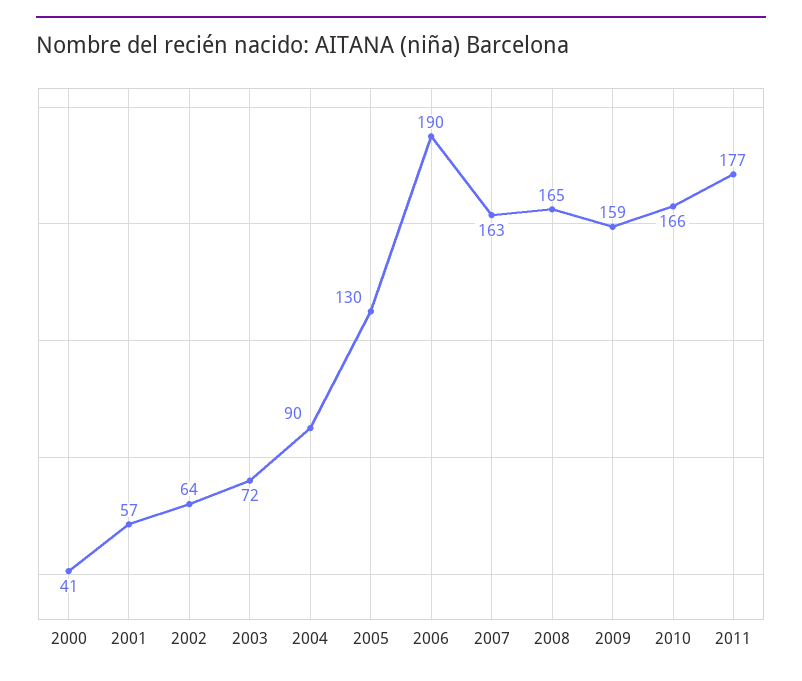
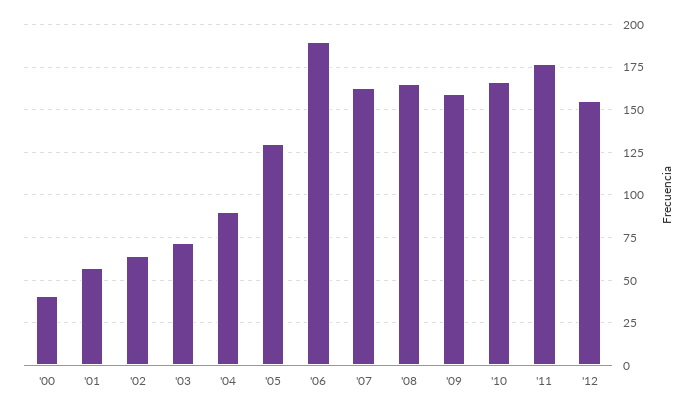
'12: none -> 155

